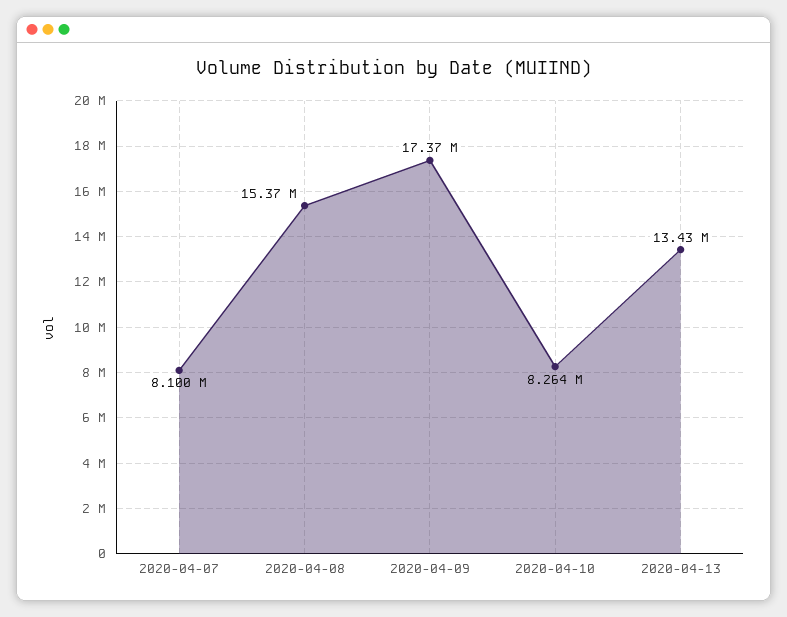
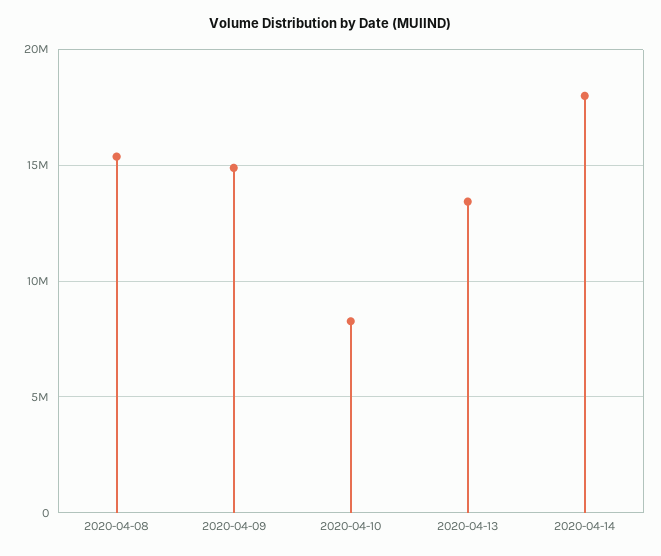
2020-04-07: 8100000 -> none
2020-04-09: 17370000 -> 15000000
2020-04-14: none -> 18000000

